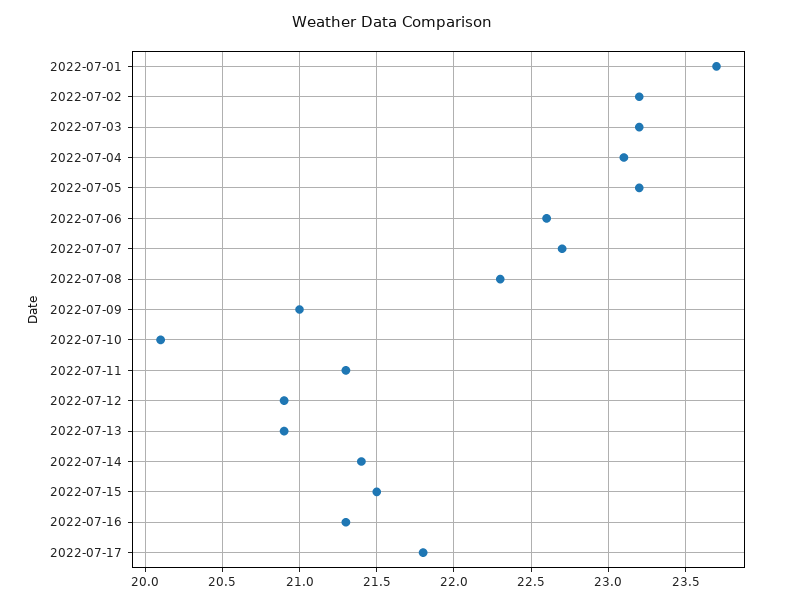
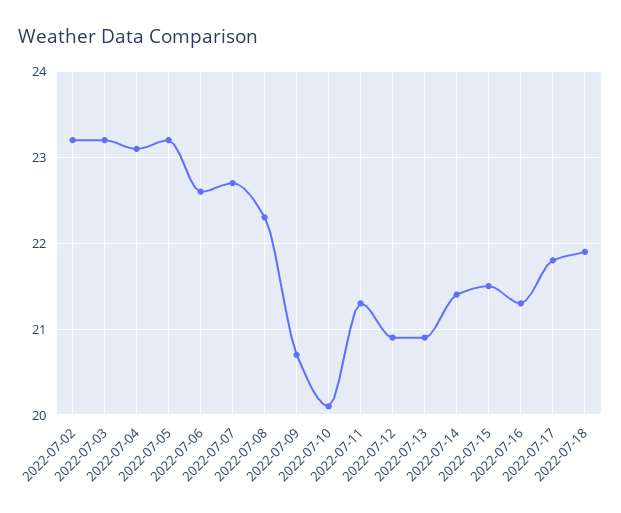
2022-07-01: 23.7 -> none
2022-07-09: 21 -> 20.7
2022-07-18: none -> 21.9

